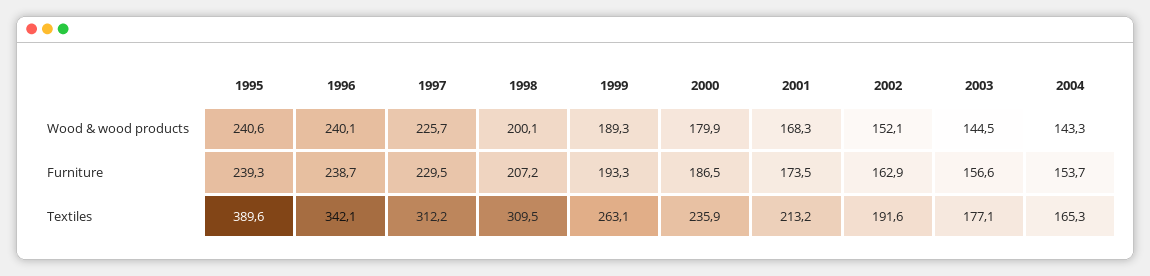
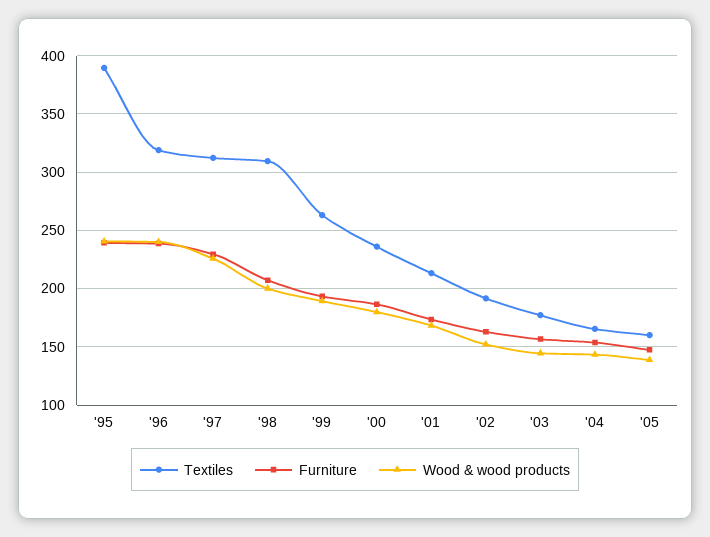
Textiles, 1996: 342.1 -> 320
Textiles, '05: none -> 160
Furniture, '05: none -> 150
Wood & wood products, '05: none -> 140

